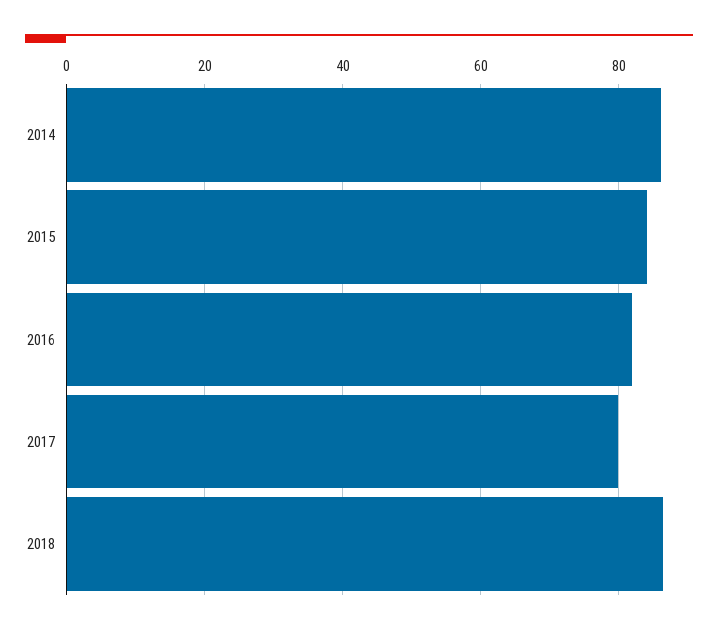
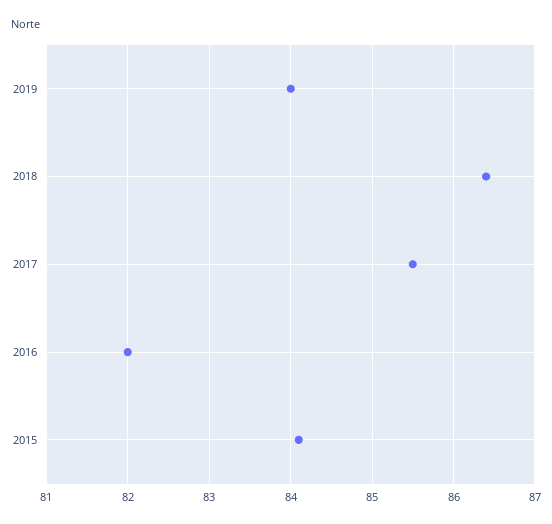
2014: 86 -> none
2017: 80 -> 85.5
2019: none -> 84

